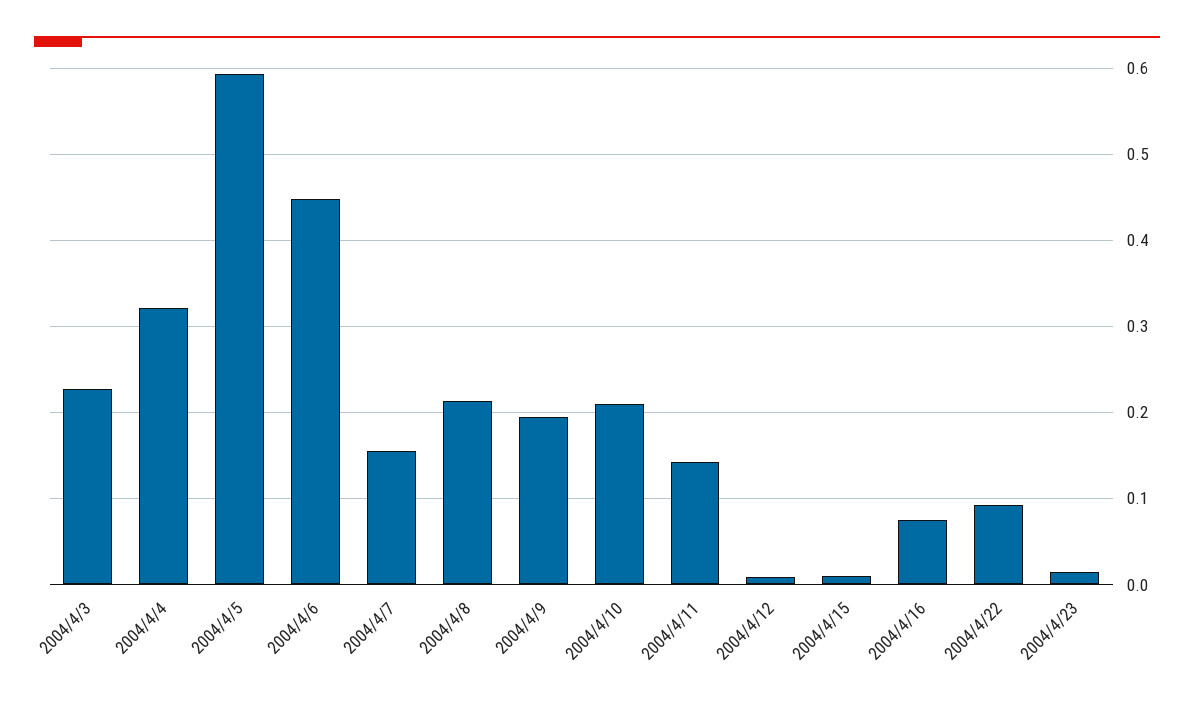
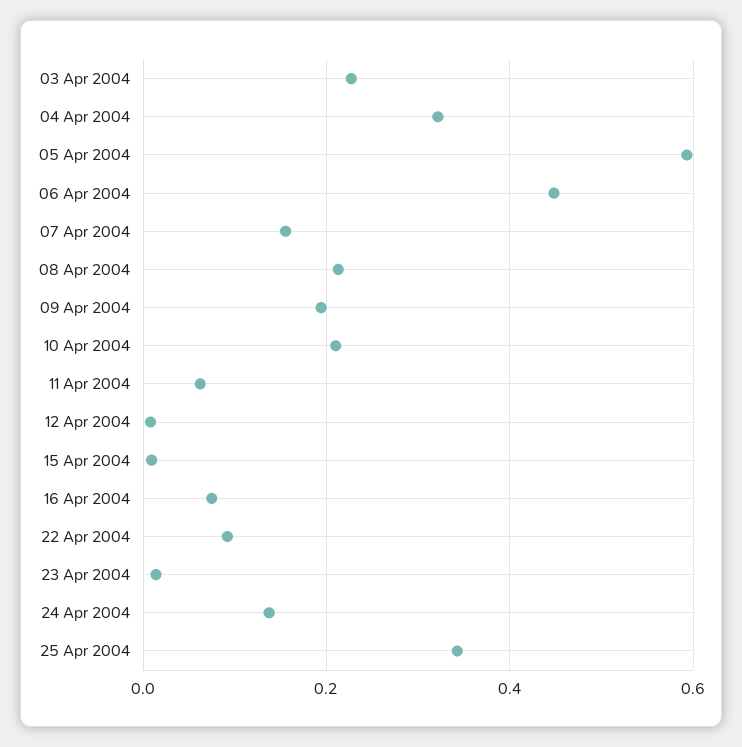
2004/4/11: 0.14 -> 0.06
24 Apr 2004: none -> 0.14
25 Apr 2004: none -> 0.34

